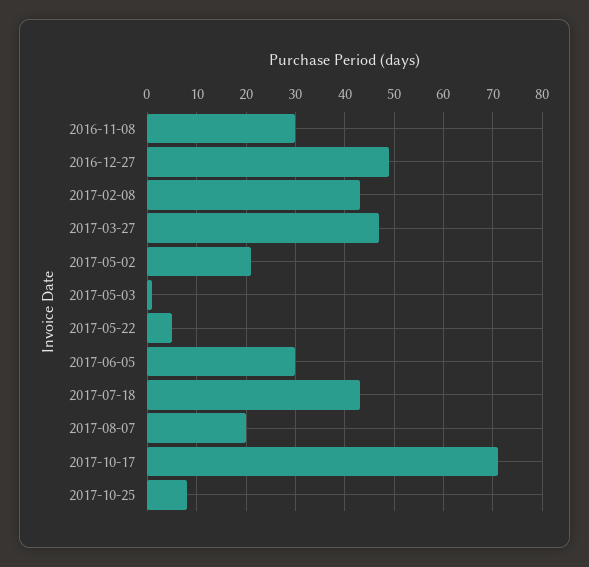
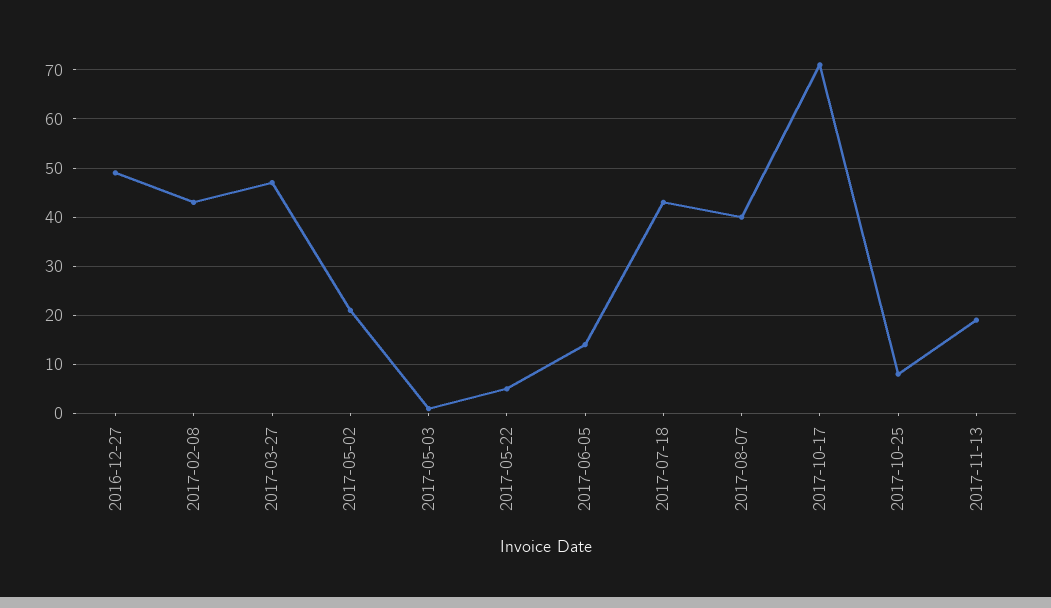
2016-11-08: 30 -> none
2017-06-05: 30 -> 15
2017-08-07: 20 -> 40
2017-11-13: none -> 20

